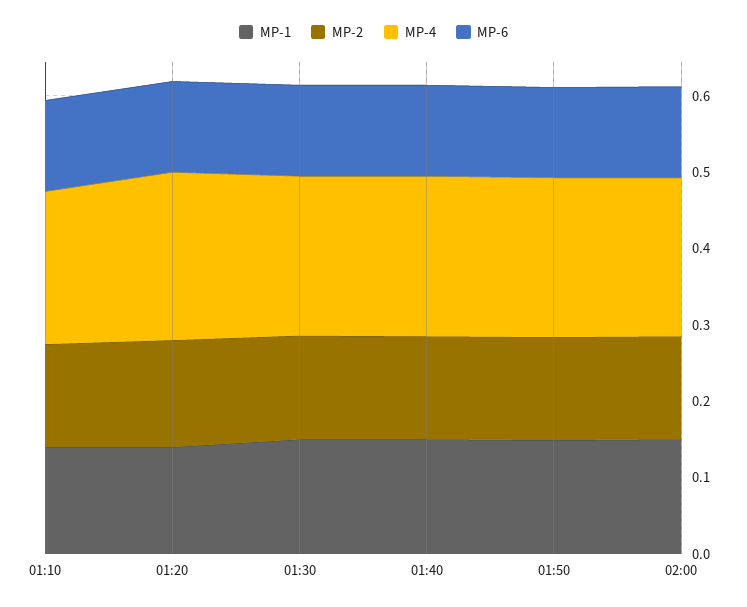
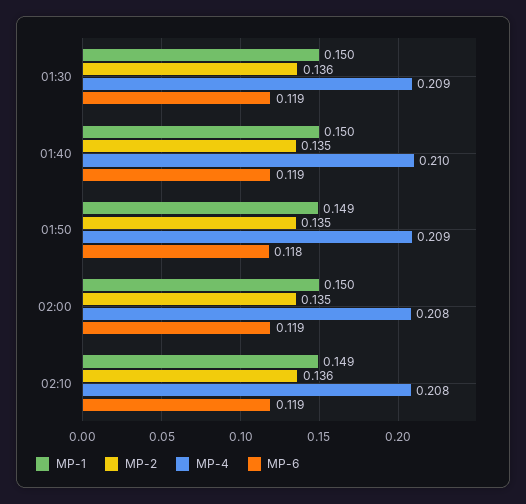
MP-1, 01:10: 0.14 -> none
MP-2, 01:10: 0.14 -> none
MP-4, 01:10: 0.2 -> none
MP-6, 01:10: 0.12 -> none
MP-1, 01:20: 0.14 -> none
MP-2, 01:20: 0.14 -> none
MP-4, 01:20: 0.22 -> none
MP-6, 01:20: 0.12 -> none
MP-1, 02:10: none -> 0.149
MP-2, 02:10: none -> 0.136
MP-4, 02:10: none -> 0.208
MP-6, 02:10: none -> 0.119

